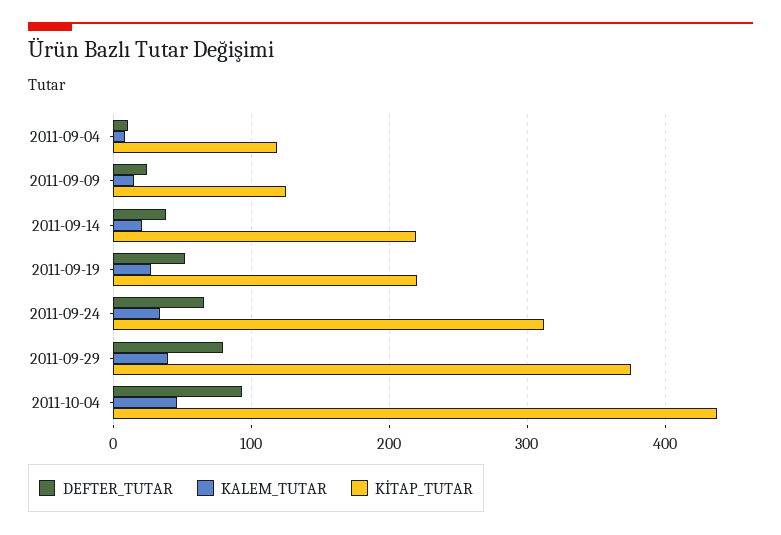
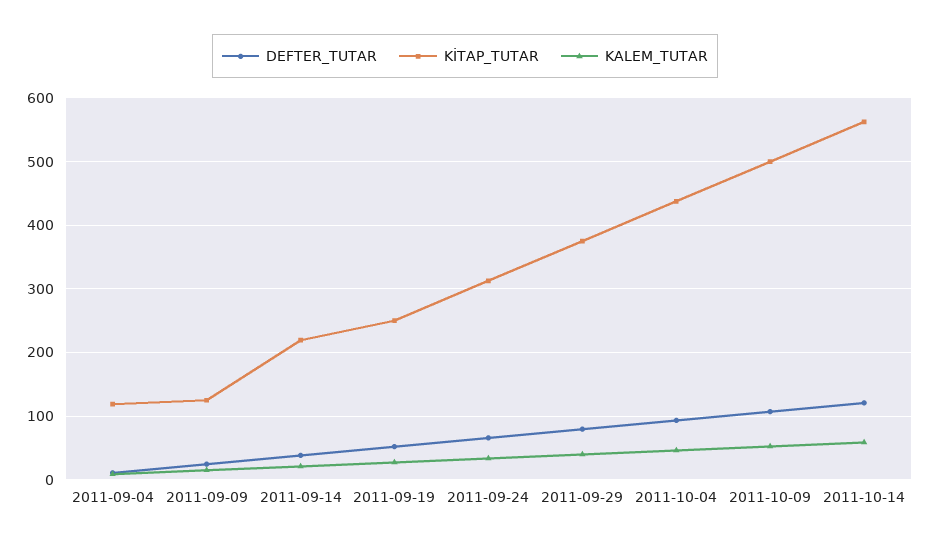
KİTAP_TUTAR, 2011-09-19: 220 -> 250
DEFTER_TUTAR, 2011-10-09: none -> 110
KİTAP_TUTAR, 2011-10-09: none -> 500
KALEM_TUTAR, 2011-10-09: none -> 50
DEFTER_TUTAR, 2011-10-14: none -> 120
KİTAP_TUTAR, 2011-10-14: none -> 560
KALEM_TUTAR, 2011-10-14: none -> 60

